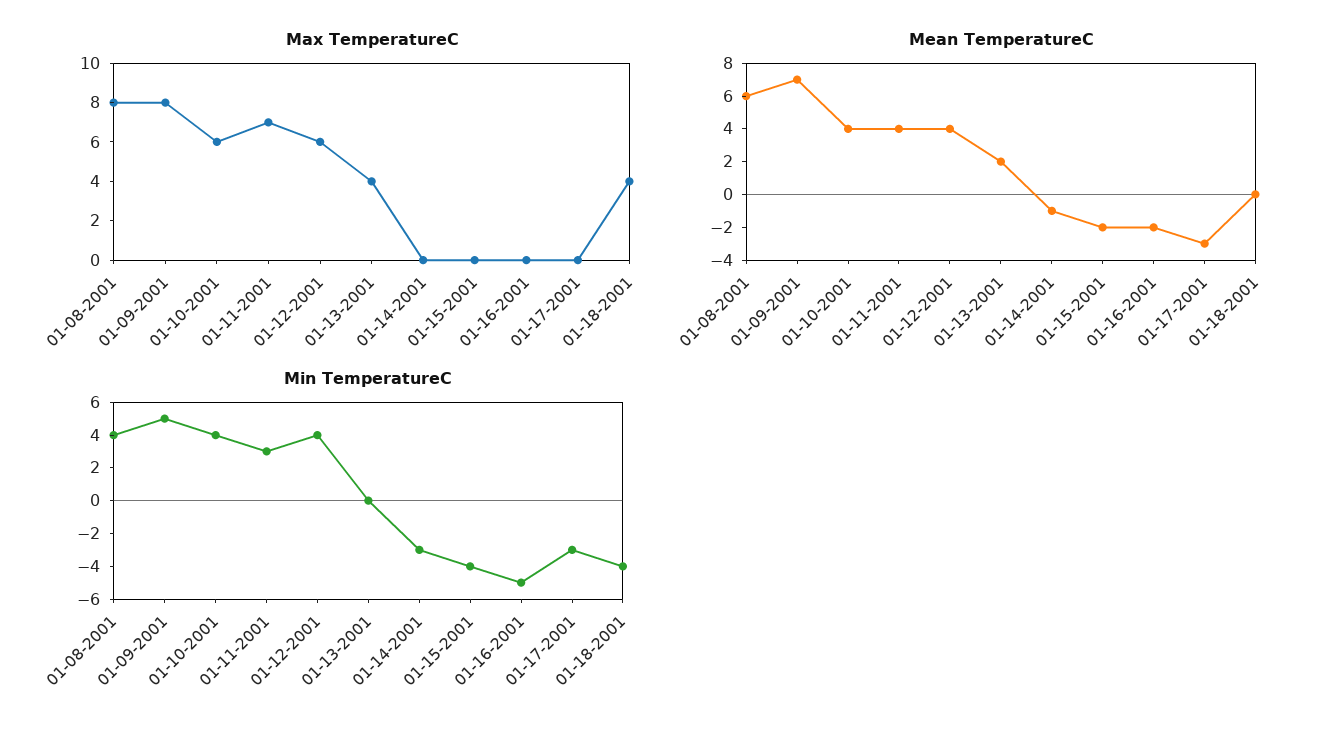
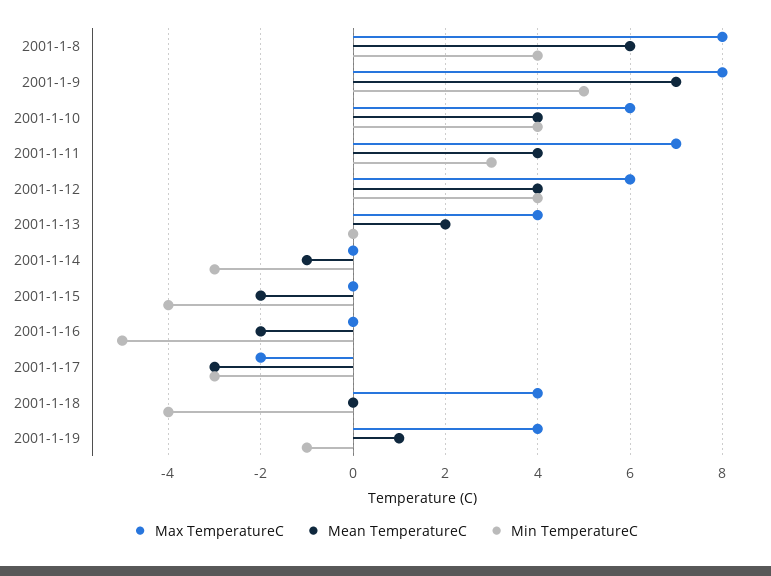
Max TemperatureC, 01-17-2001: 0 -> -2
Max TemperatureC, 2001-1-19: none -> 4
Mean TemperatureC, 2001-1-19: none -> 1
Min TemperatureC, 2001-1-19: none -> -1

